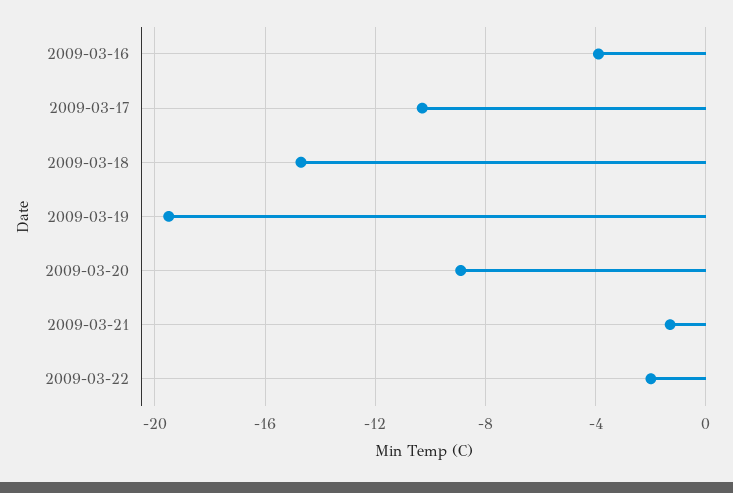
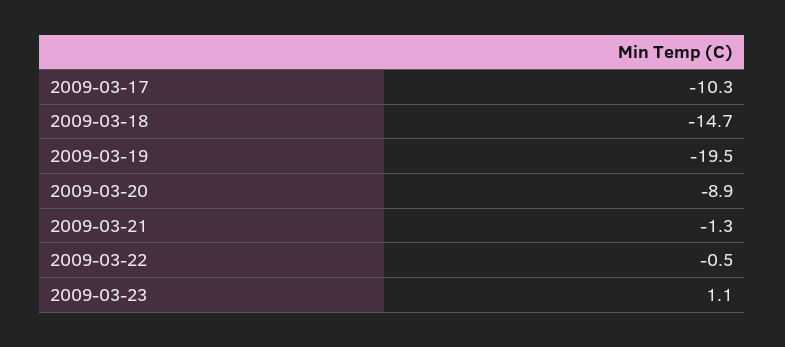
2009-03-16: -4 -> none
2009-03-22: -2 -> -0.5
2009-03-23: none -> 1.1

